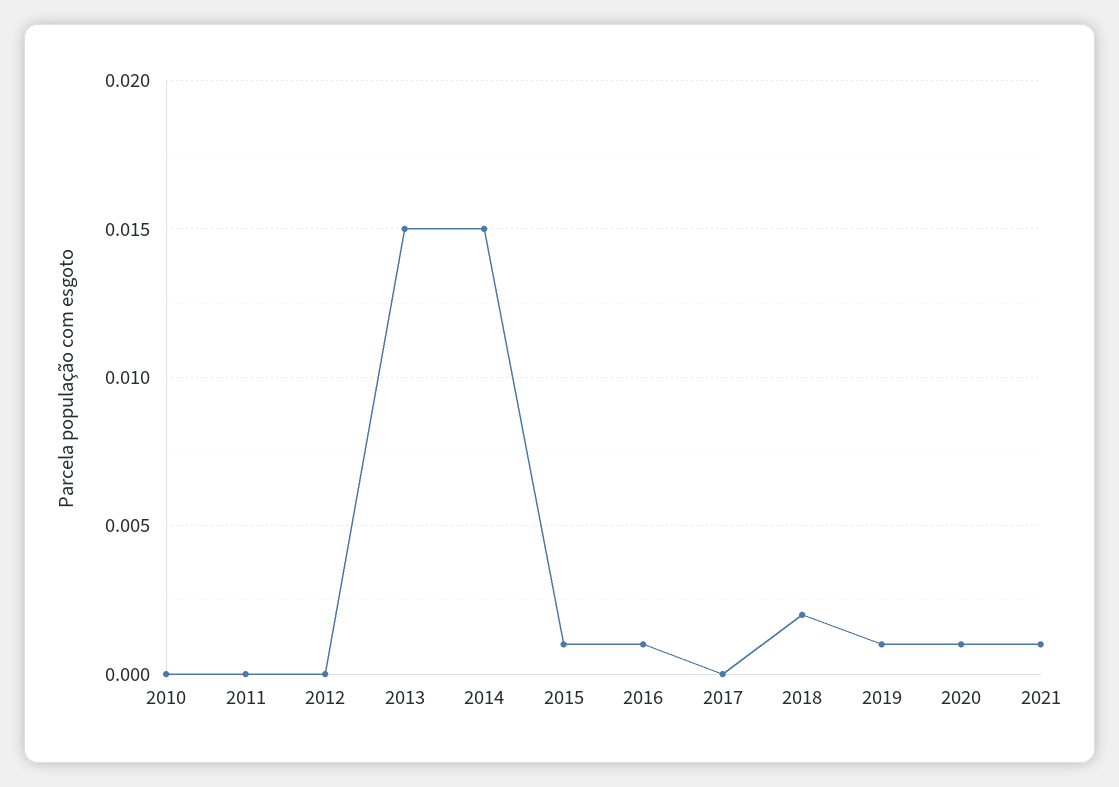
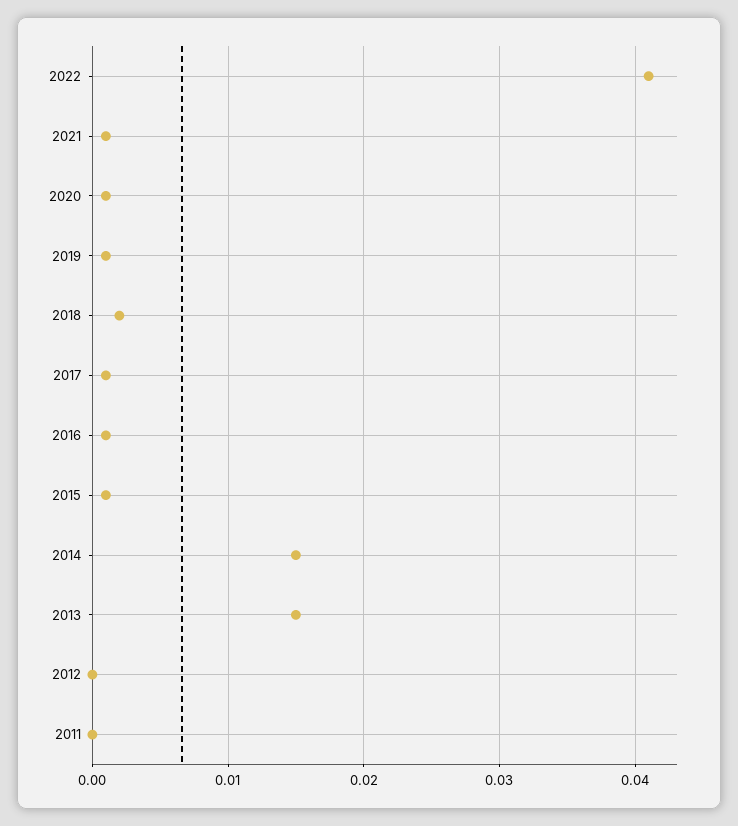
2010: 0 -> none
2017: 0 -> 0.001
2022: none -> 0.041

